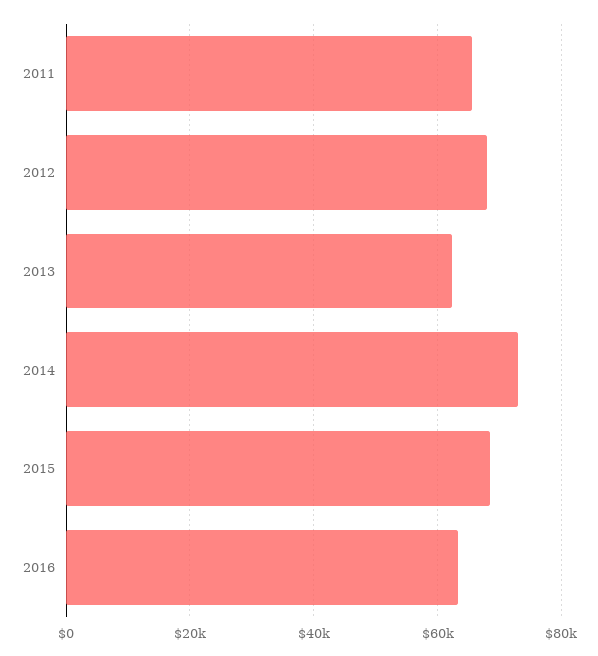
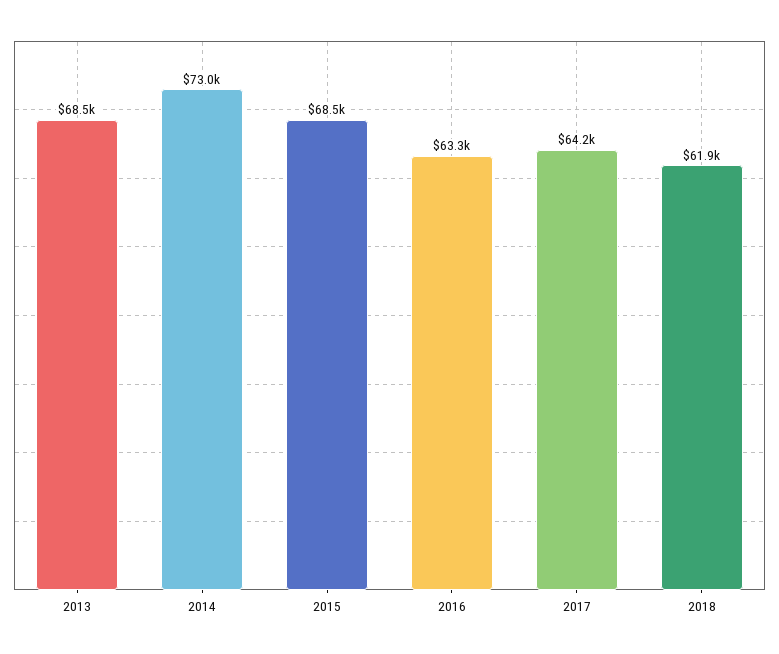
2011: 66000 -> none
2012: 68000 -> none
2013: 62000 -> 68500
2017: none -> 64200
2018: none -> 61900

